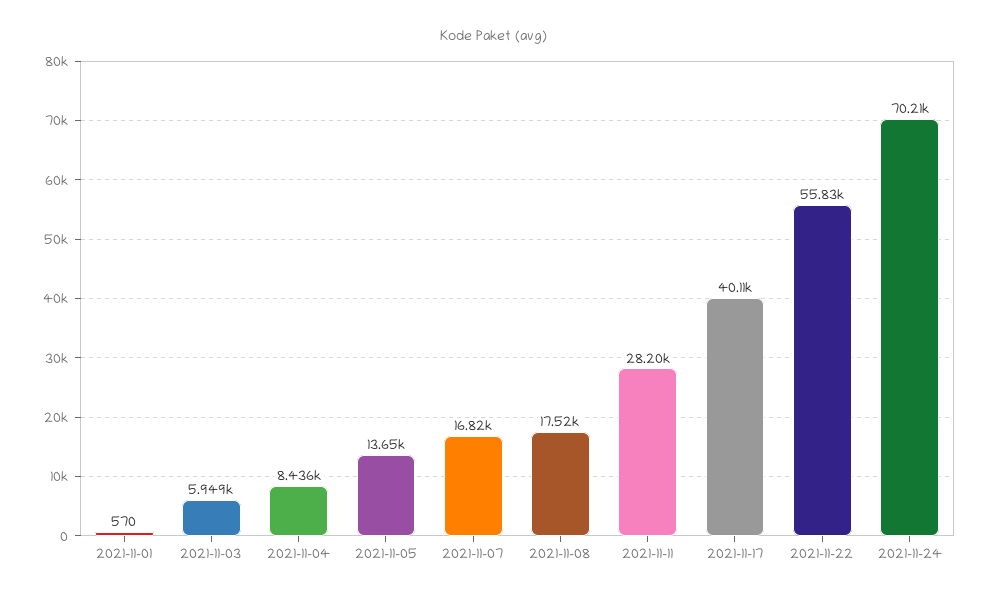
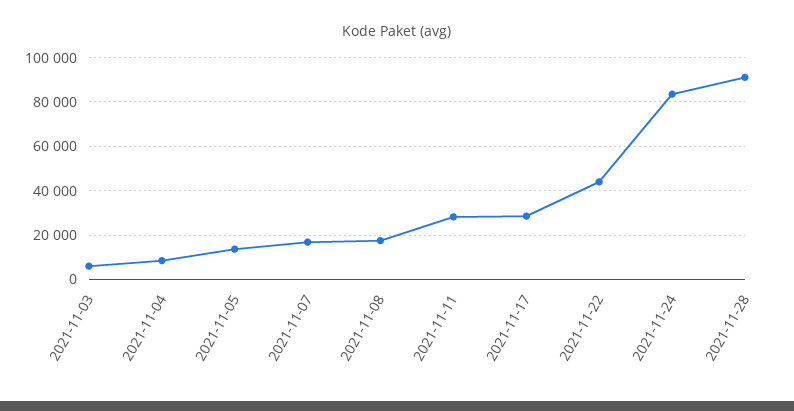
2021-11-01: 570 -> none
2021-11-17: 40110 -> 30000
2021-11-22: 55830 -> 45000
2021-11-24: 70210 -> 85000
2021-11-28: none -> 90000

